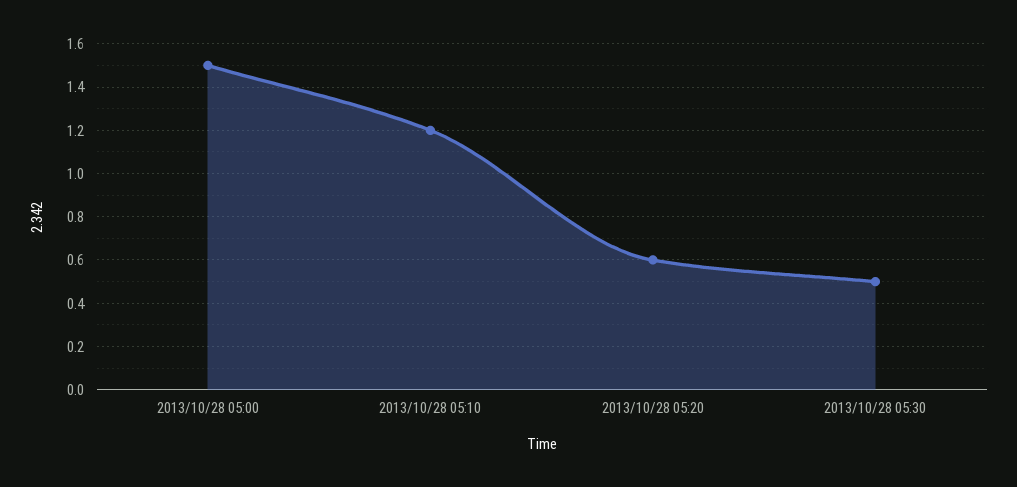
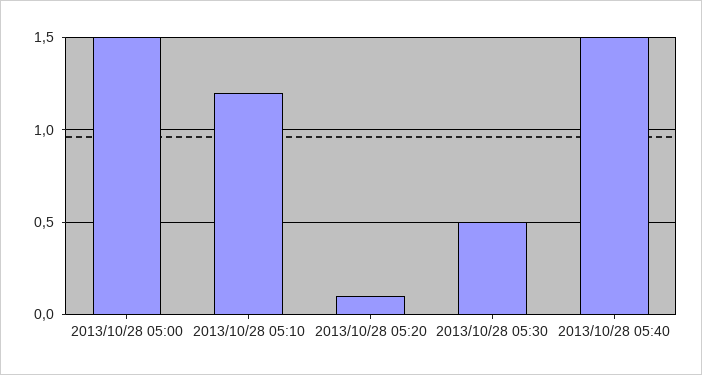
2013/10/28 05:20: 0.6 -> 0.1
2013/10/28 05:40: none -> 1.5

